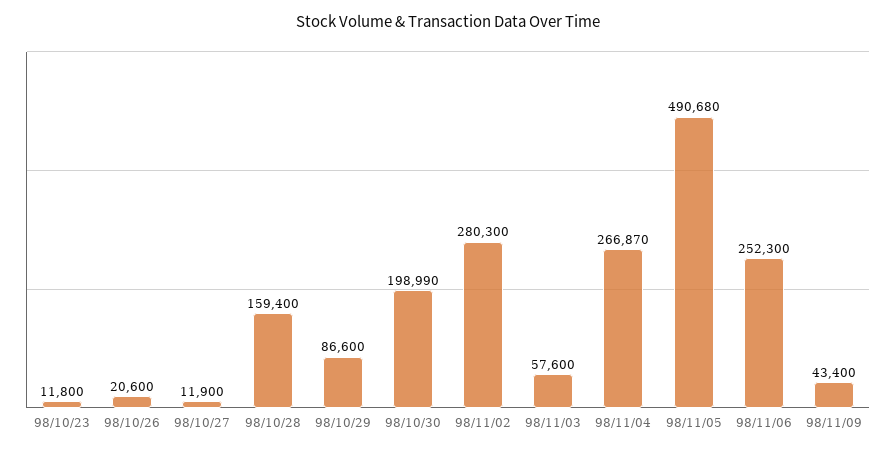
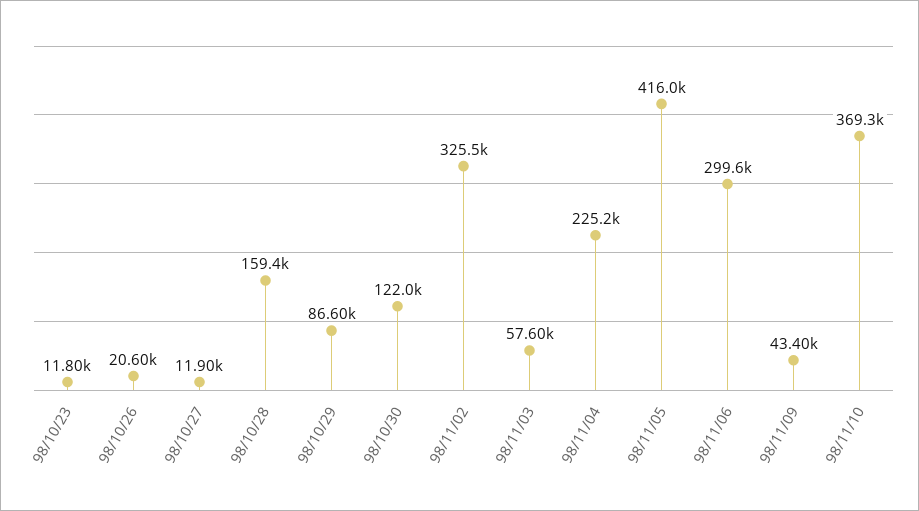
98/10/30: 198990 -> 122000
98/11/02: 280300 -> 325500
98/11/04: 266870 -> 225200
98/11/05: 490680 -> 416000
98/11/06: 252300 -> 299600
98/11/10: none -> 369300

